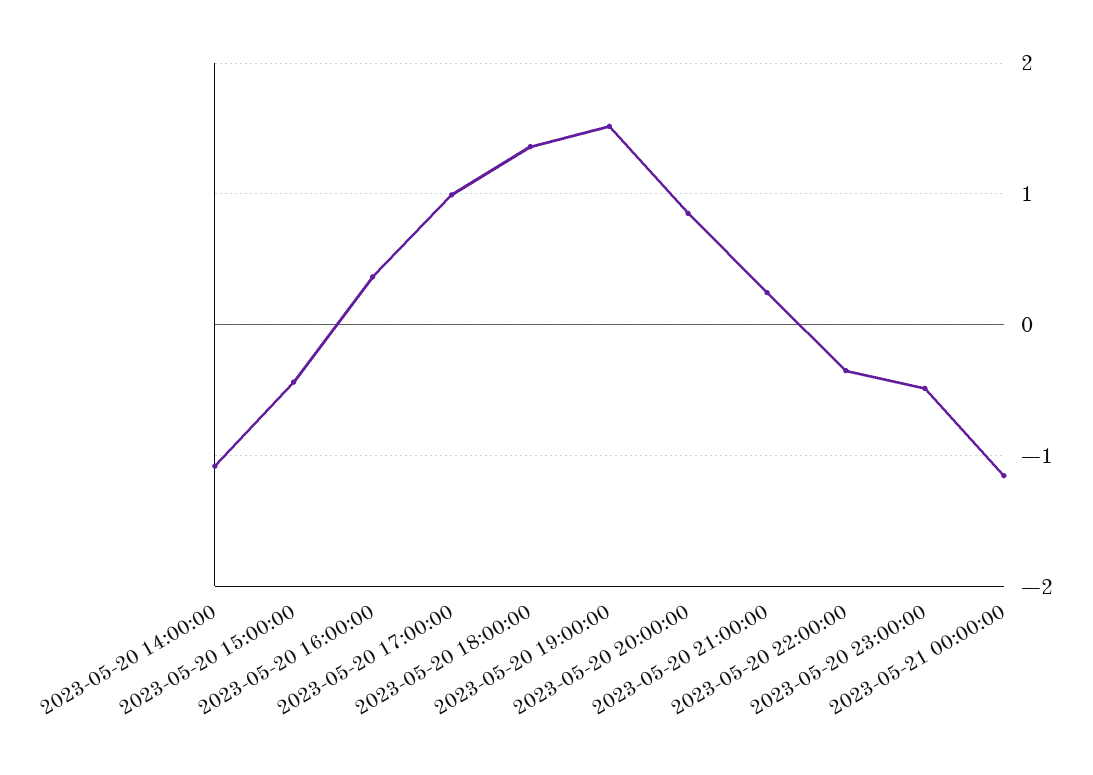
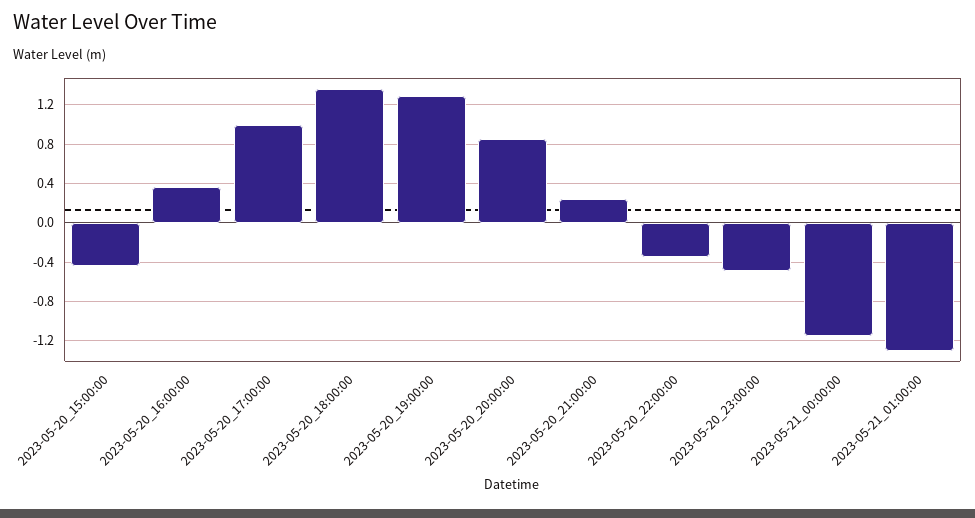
2023-05-20 14:00:00: -1.1 -> none
2023-05-20 19:00:00: 1.5 -> 1.3
2023-05-21_01:00:00: none -> -1.3

